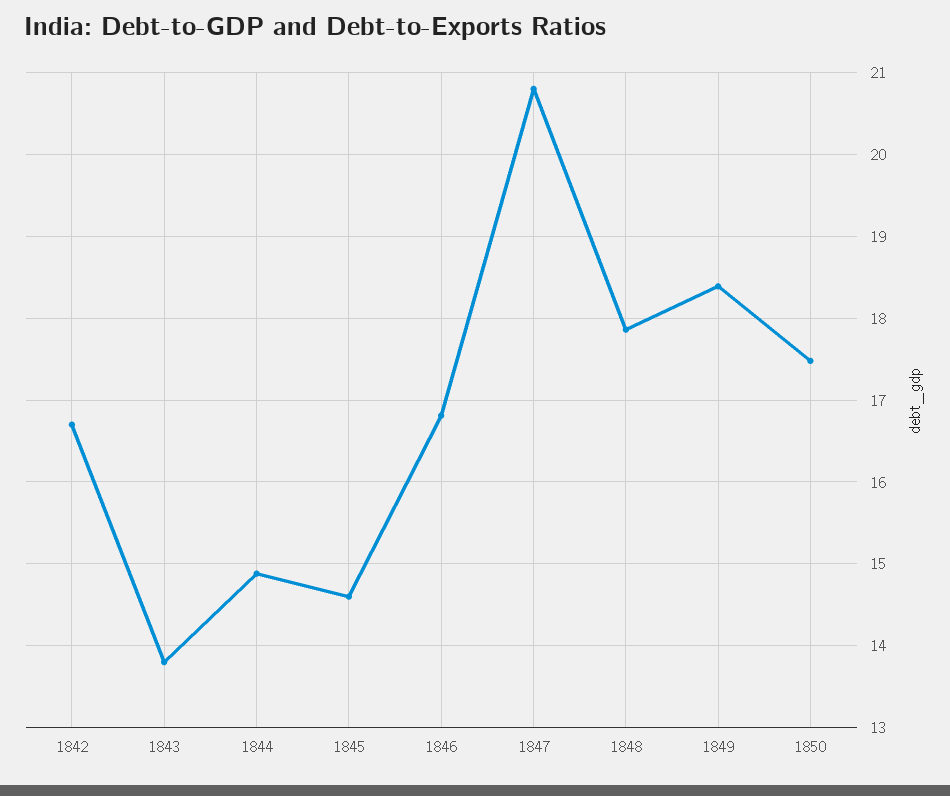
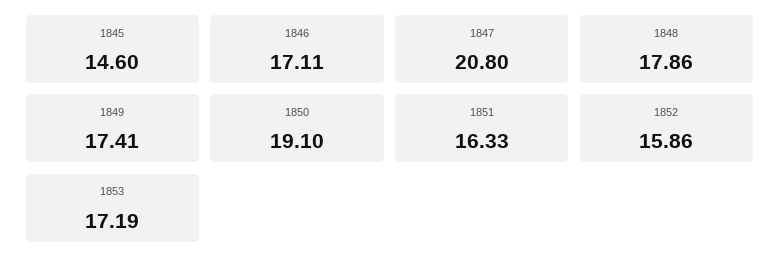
1842: 16.7 -> none
1843: 13.8 -> none
1844: 14.9 -> none
1846: 16.8 -> 17.11
1849: 18.4 -> 17.41
1850: 17.5 -> 19.1
1851: none -> 16.33
1852: none -> 15.86
1853: none -> 17.19

